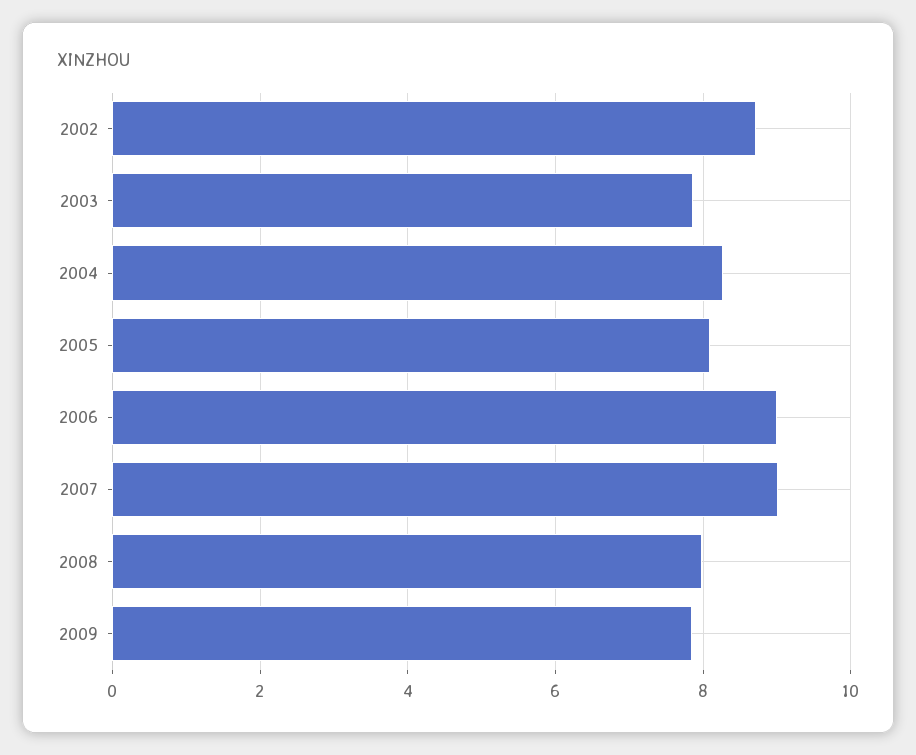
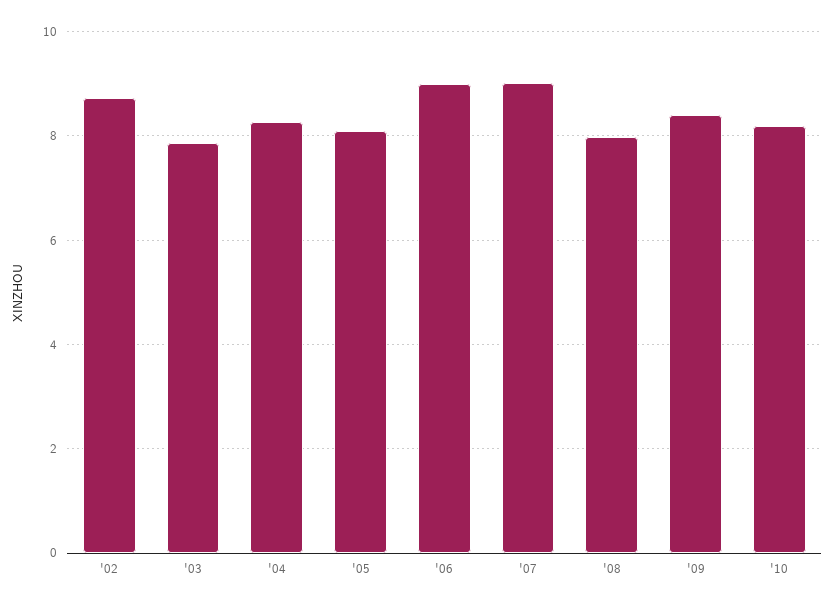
2009: 7.8 -> 8.4
'10: none -> 8.2

